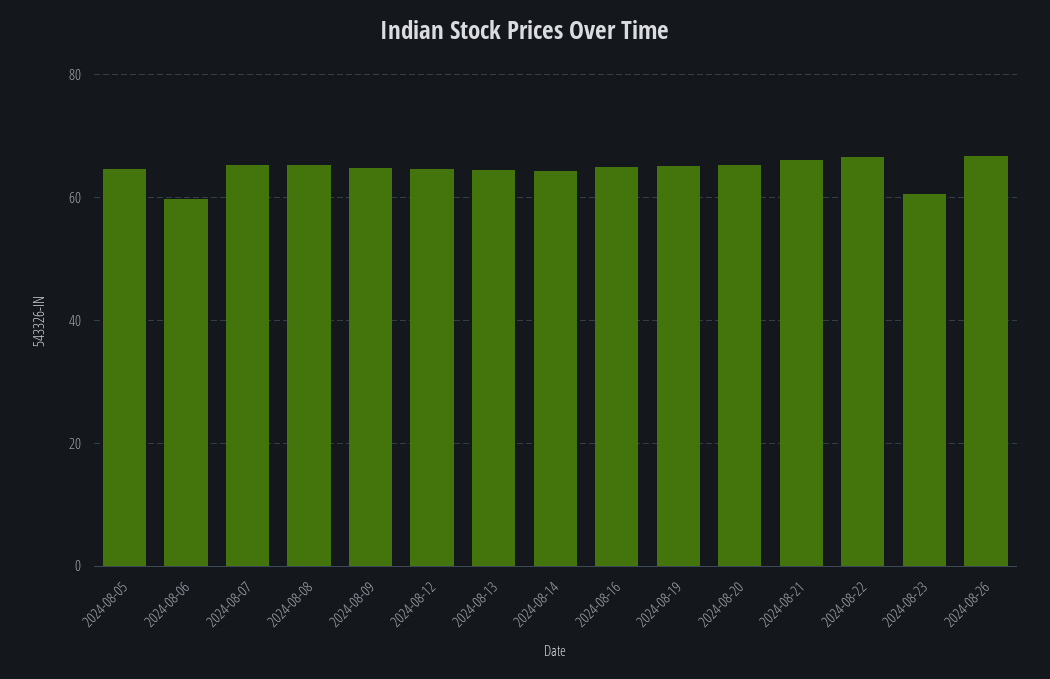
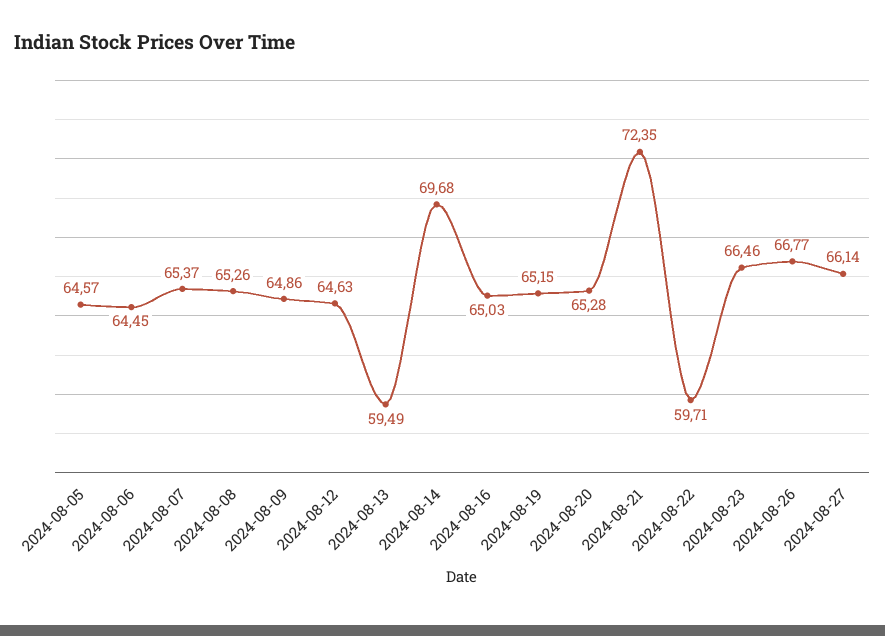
2024-08-06: 60 -> 64.45
2024-08-13: 64 -> 59.49
2024-08-14: 64 -> 69.68
2024-08-21: 66 -> 72.35
2024-08-22: 66 -> 59.71
2024-08-23: 60 -> 66.46
2024-08-27: none -> 66.14

